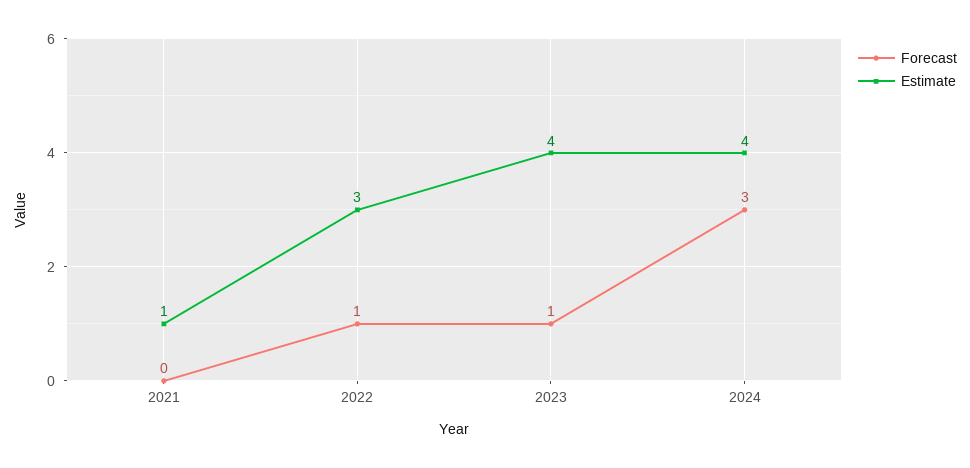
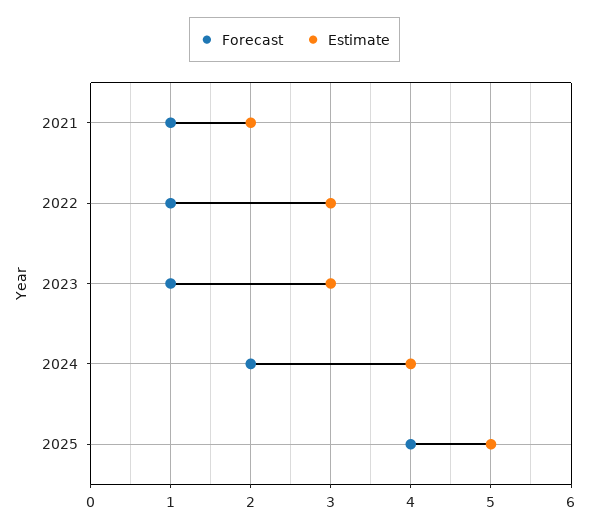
Forecast, 2021: 0 -> 1
Estimate, 2021: 1 -> 2
Estimate, 2023: 4 -> 3
Forecast, 2024: 3 -> 2
Forecast, 2025: none -> 4
Estimate, 2025: none -> 5

